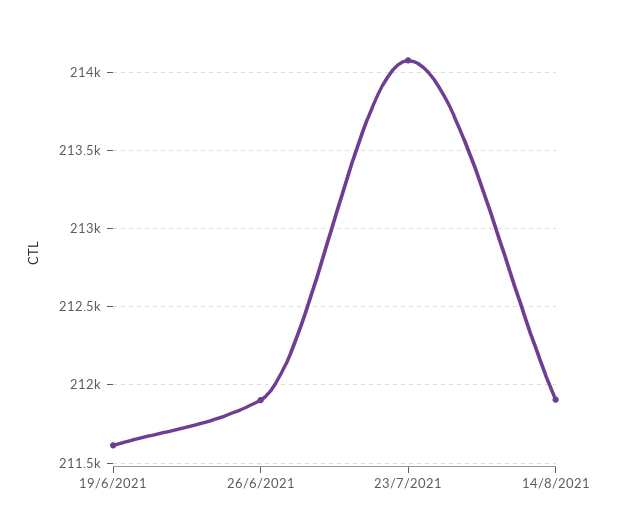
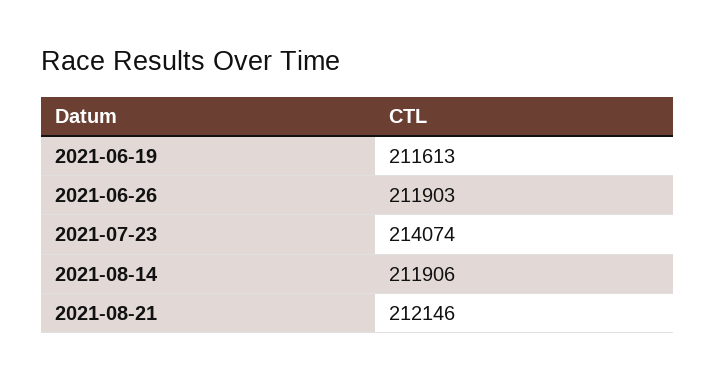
2021-08-21: none -> 212146

